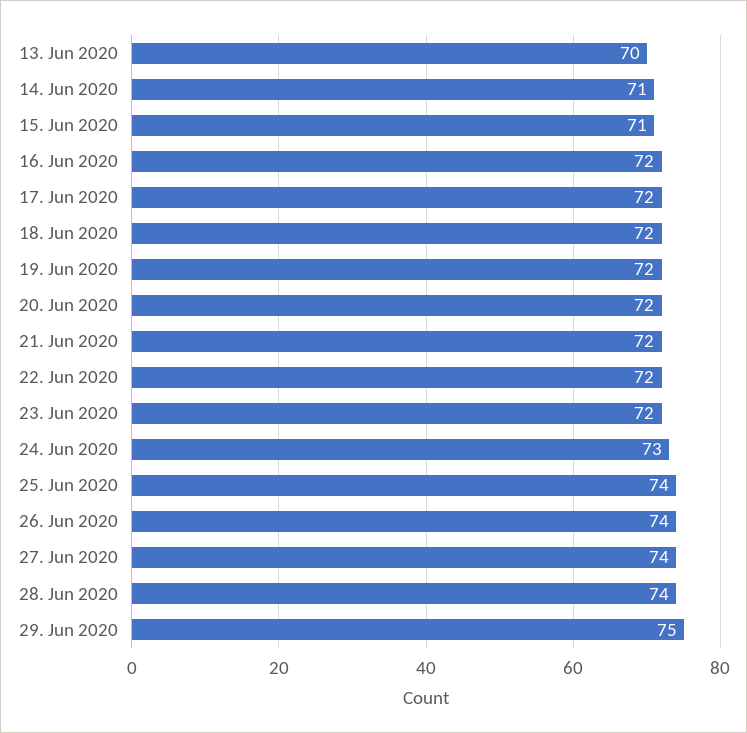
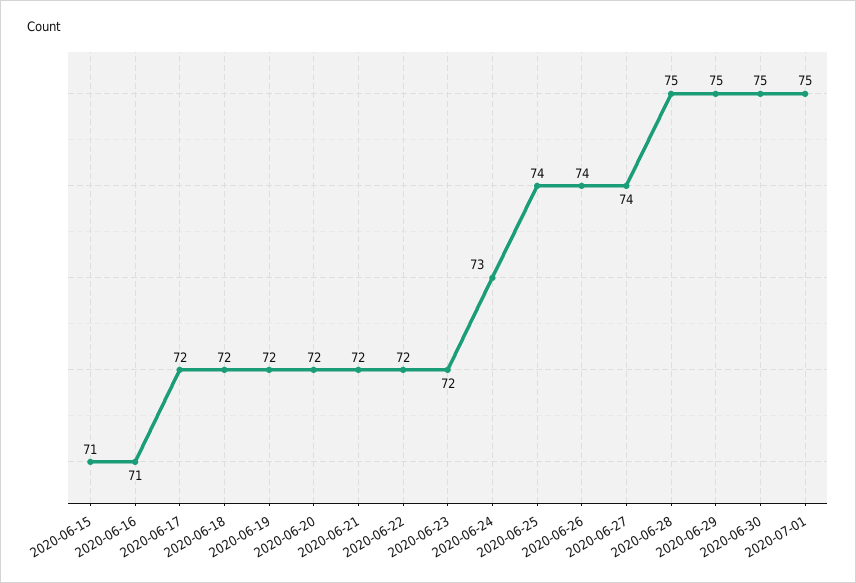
13. Jun 2020: 70 -> none
14. Jun 2020: 71 -> none
16. Jun 2020: 72 -> 71
28. Jun 2020: 74 -> 75
2020-06-30: none -> 75
2020-07-01: none -> 75

